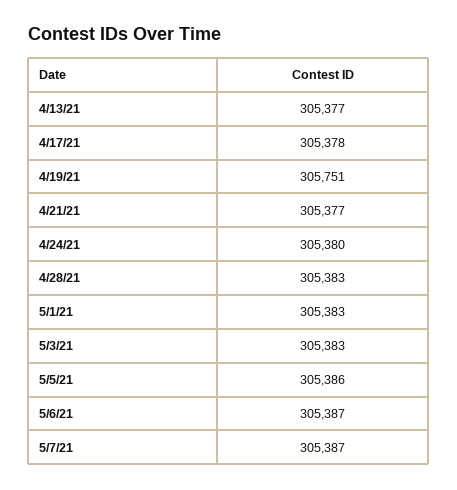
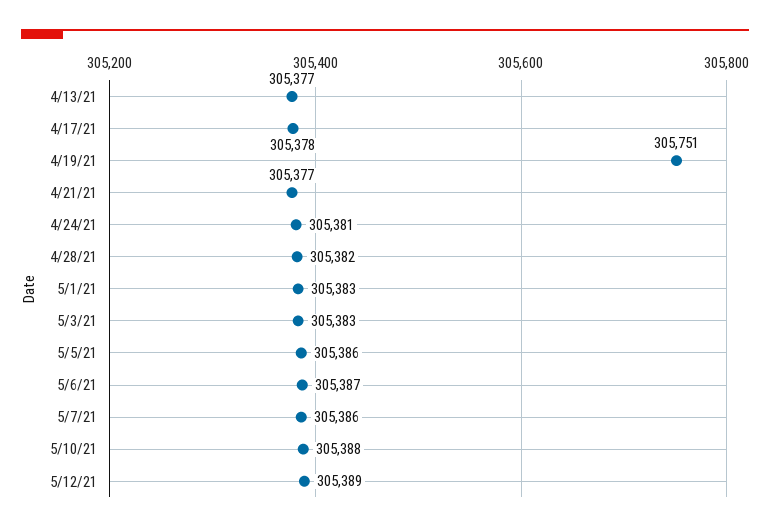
4/24/21: 305380 -> 305381
4/28/21: 305383 -> 305382
5/7/21: 305387 -> 305386
5/10/21: none -> 305388
5/12/21: none -> 305389

